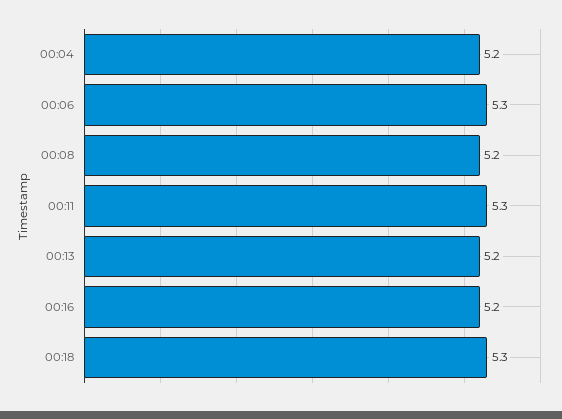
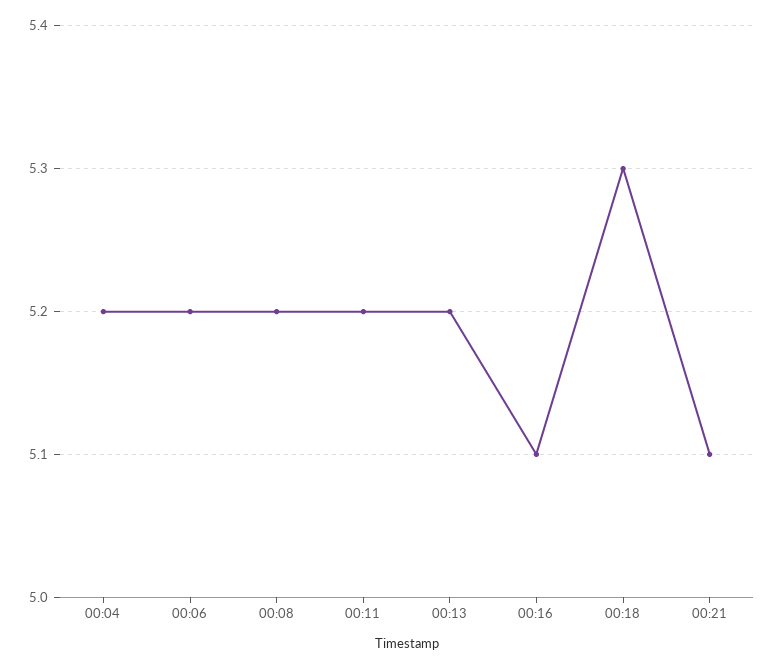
00:06: 5.3 -> 5.2
00:11: 5.3 -> 5.2
00:16: 5.2 -> 5.1
00:21: none -> 5.1

